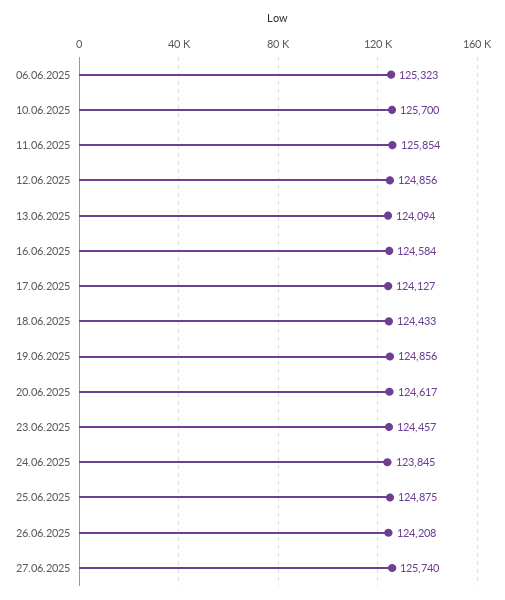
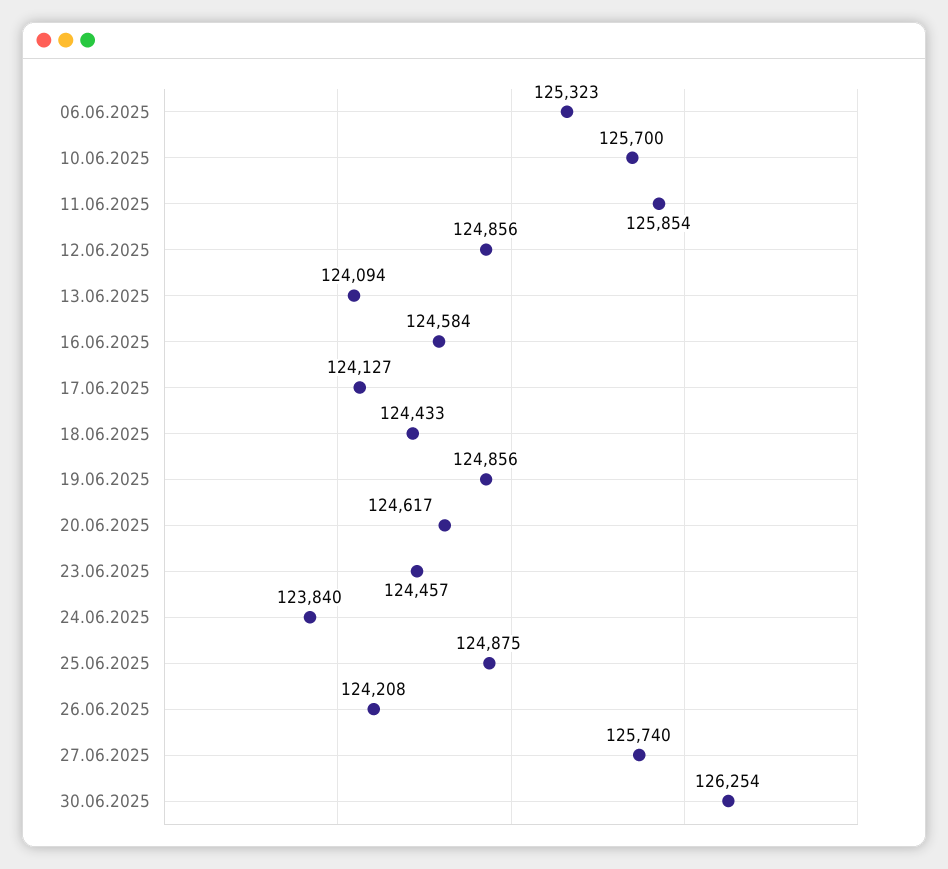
24.06.2025: 123845 -> 123840
30.06.2025: none -> 126254

